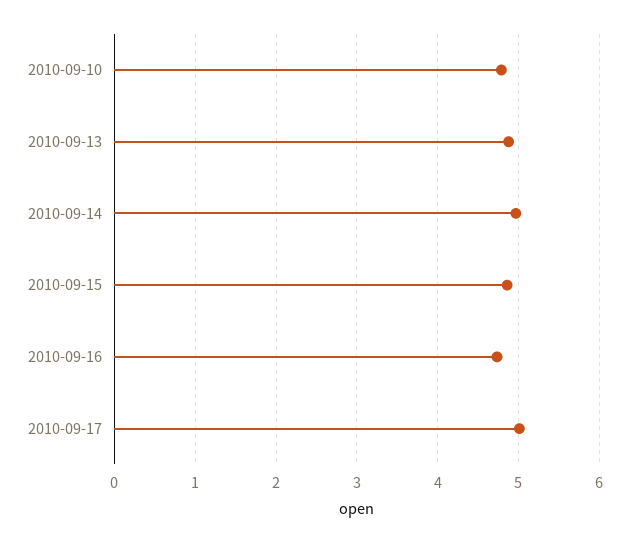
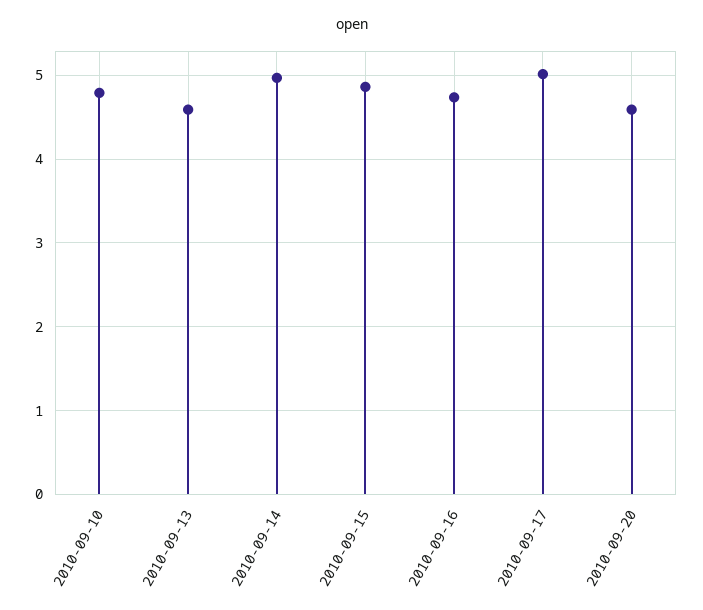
2010-09-13: 4.9 -> 4.6
2010-09-20: none -> 4.6

